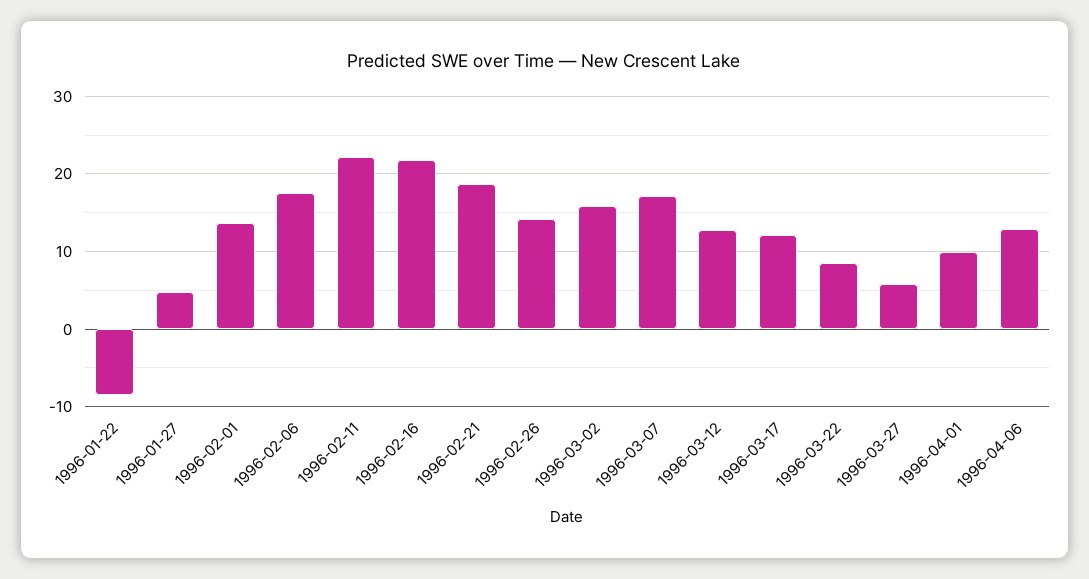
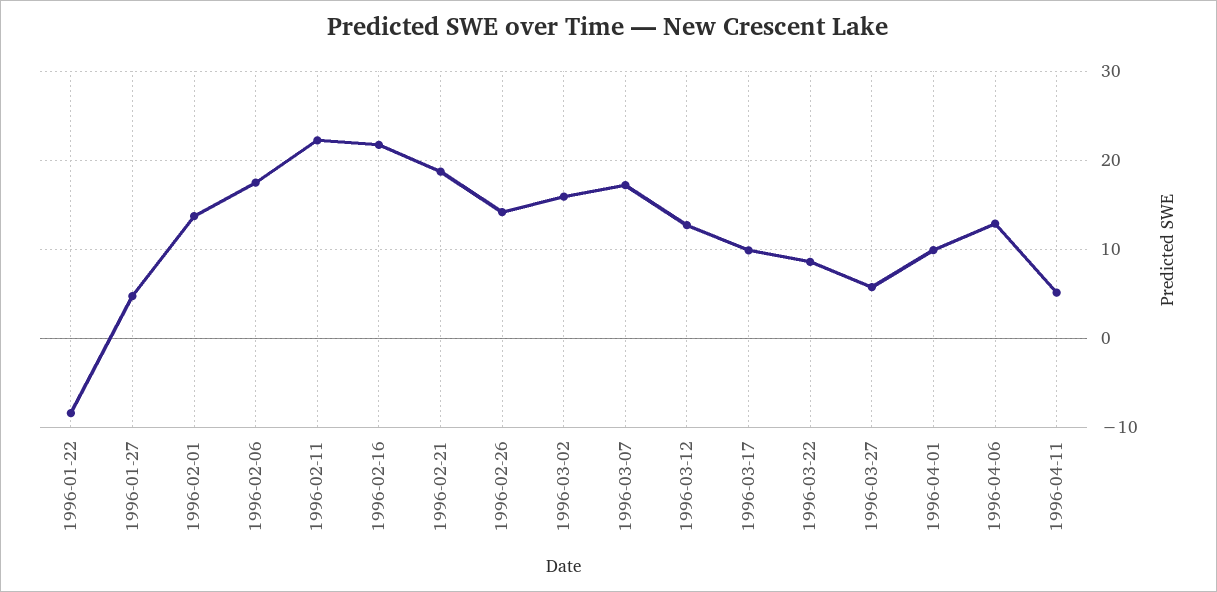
1996-03-17: 12 -> 10
1996-04-11: none -> 5

